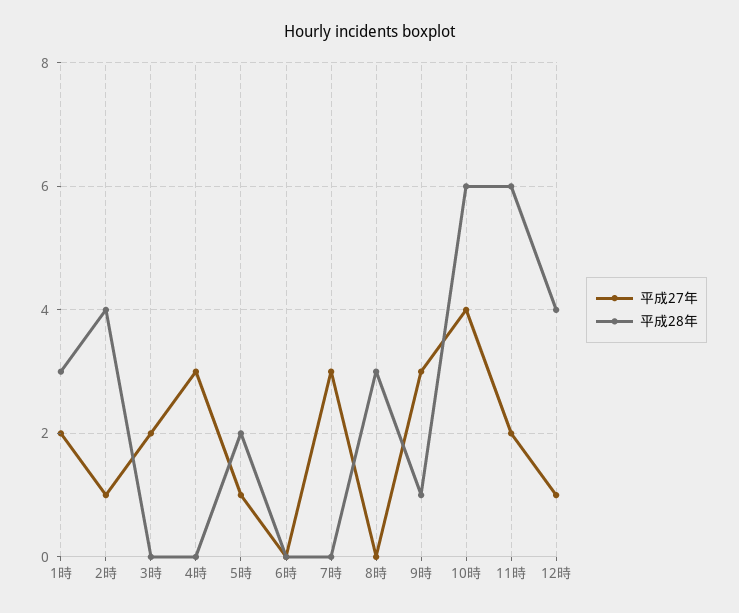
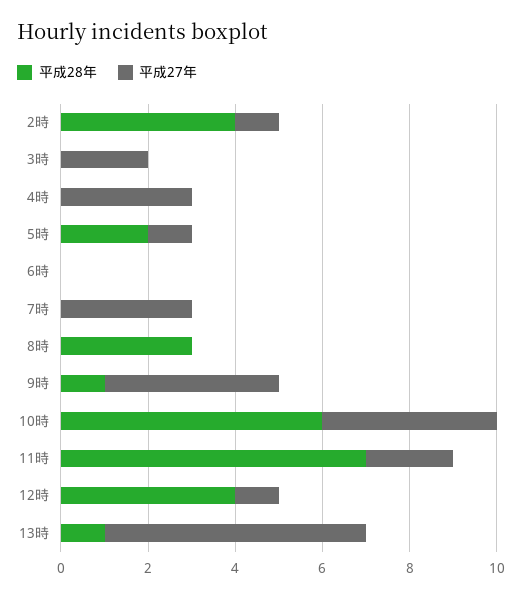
平成27年, 1時: 2 -> none
平成28年, 1時: 3 -> none
平成27年, 9時: 3 -> 4
平成28年, 11時: 6 -> 7
平成28年, 13時: none -> 1
平成27年, 13時: none -> 6

